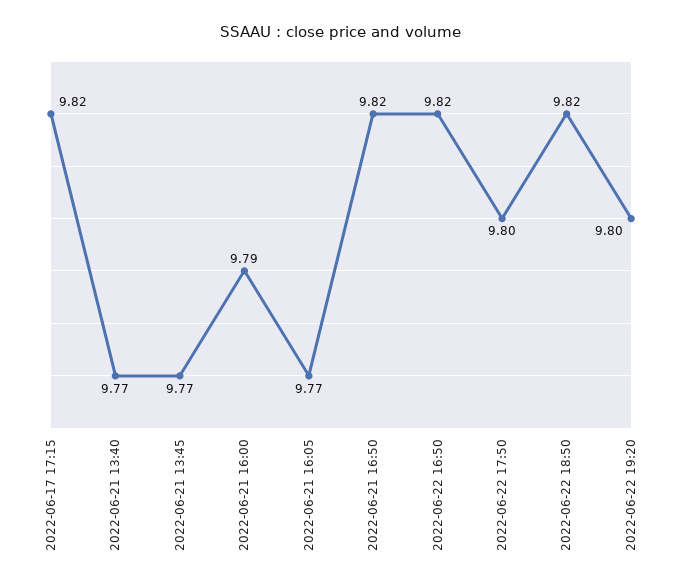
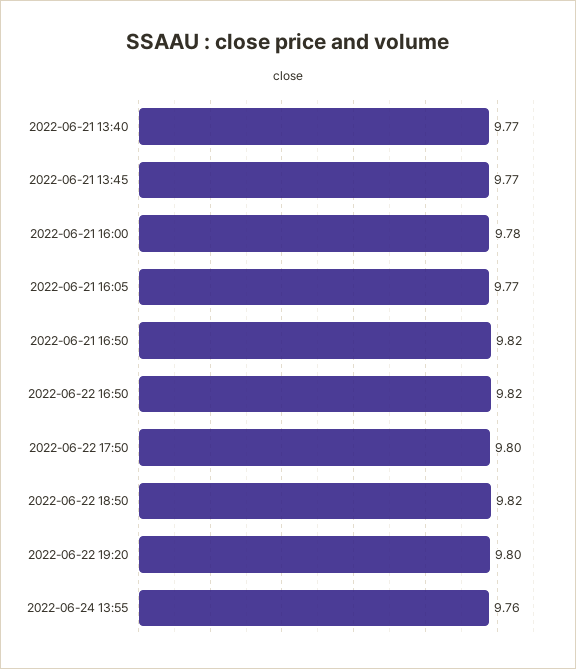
2022-06-17 17:15: 9.82 -> none
2022-06-21 16:00: 9.79 -> 9.78
2022-06-24 13:55: none -> 9.76

